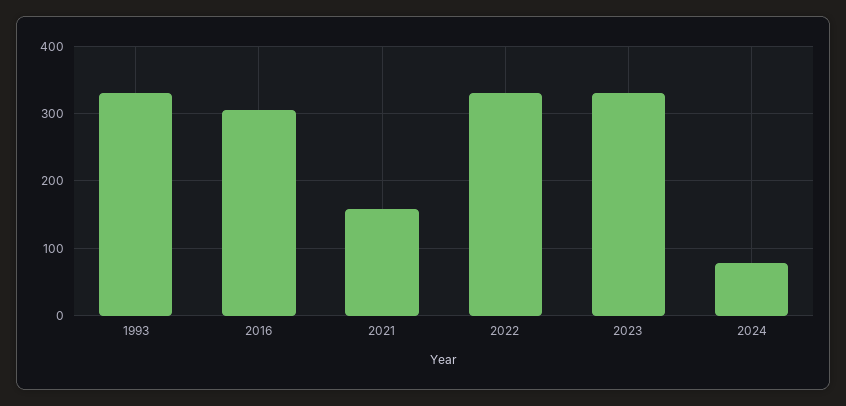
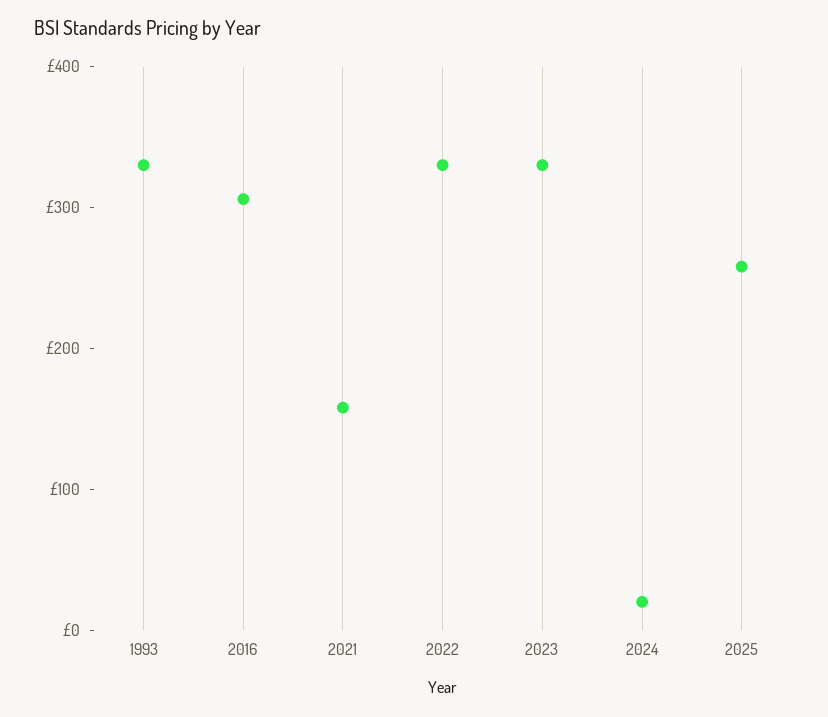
2024: 80 -> 20
2025: none -> 260

